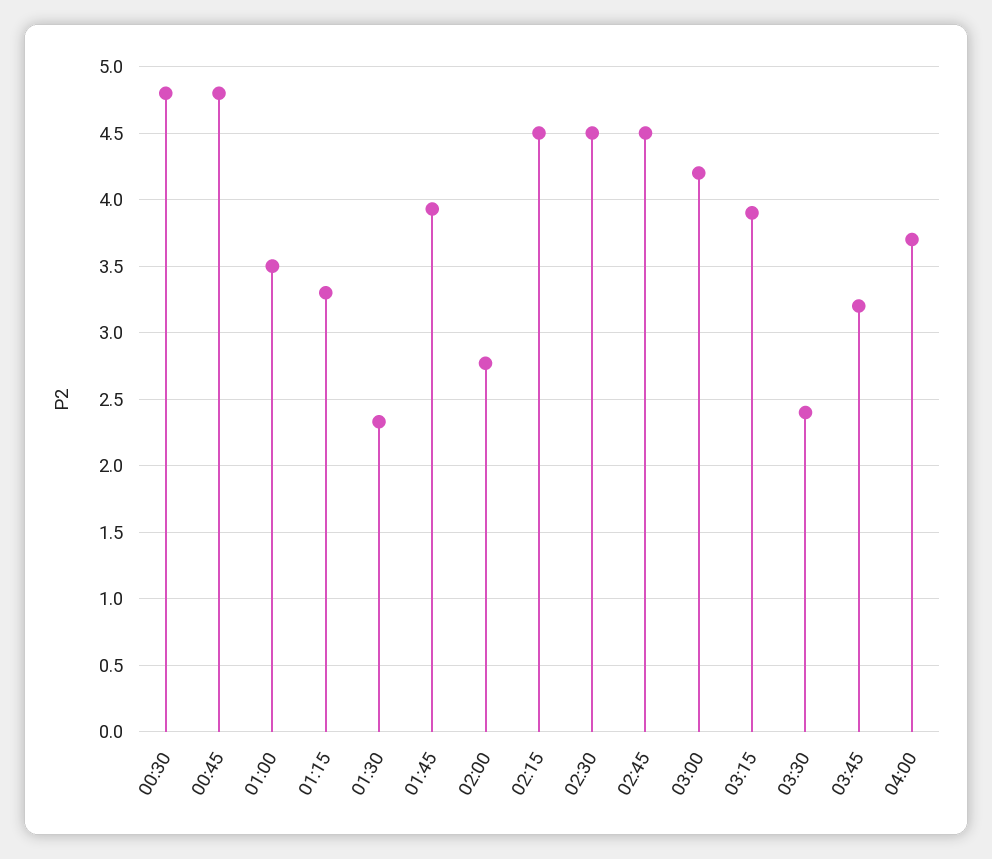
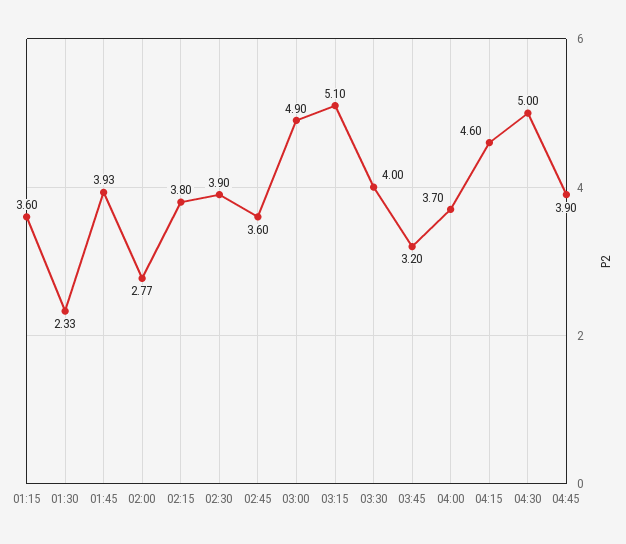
00:30: 4.8 -> none
00:45: 4.8 -> none
01:00: 3.5 -> none
01:15: 3.3 -> 3.6
02:15: 4.5 -> 3.8
02:30: 4.5 -> 3.9
02:45: 4.5 -> 3.6
03:00: 4.2 -> 4.9
03:15: 3.9 -> 5.1
03:30: 2.4 -> 4
04:15: none -> 4.6
04:30: none -> 5
04:45: none -> 3.9

